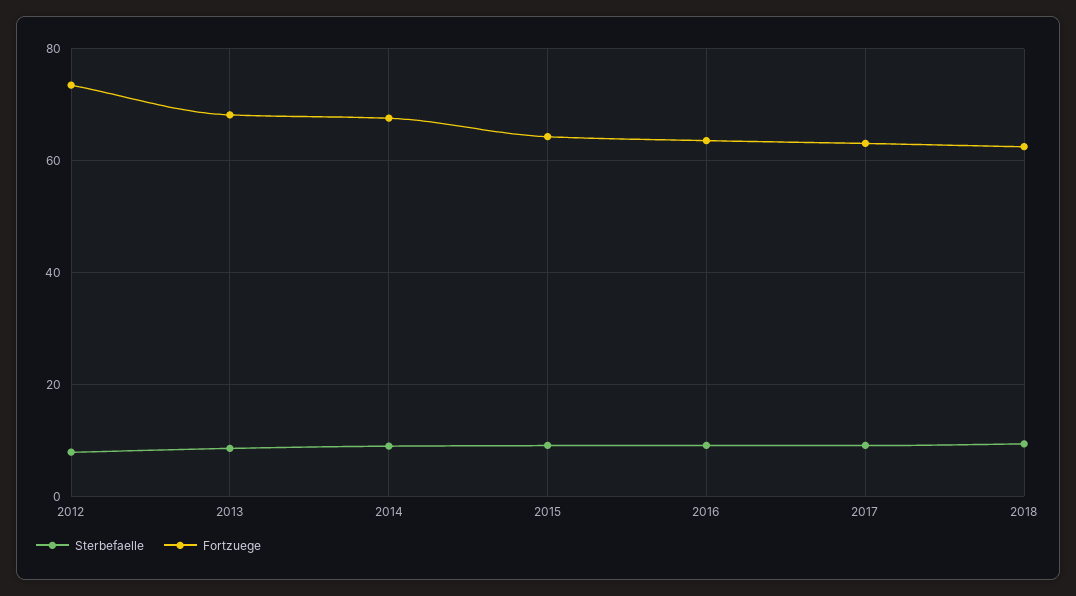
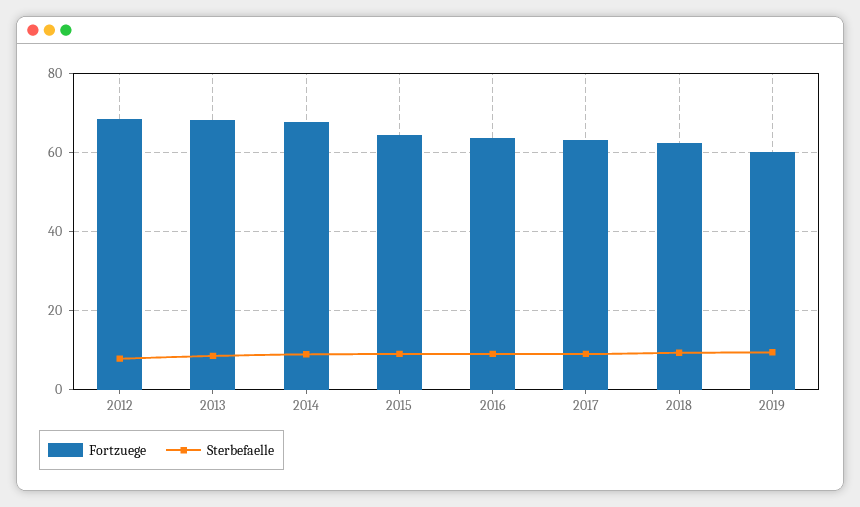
Fortzuege, 2012: 74 -> 68
Fortzuege, 2019: none -> 60
Sterbefaelle, 2019: none -> 10

